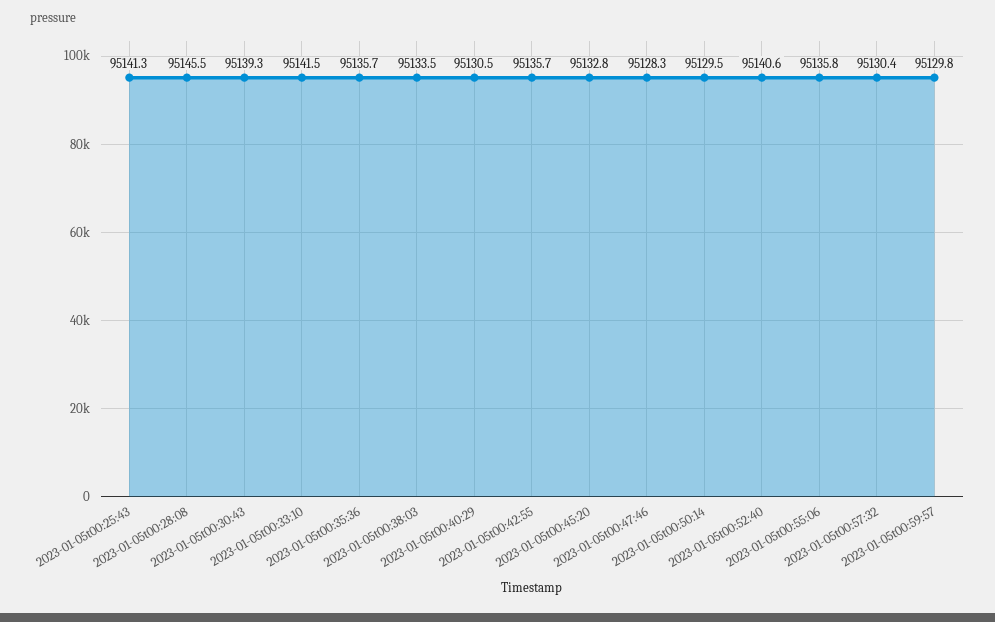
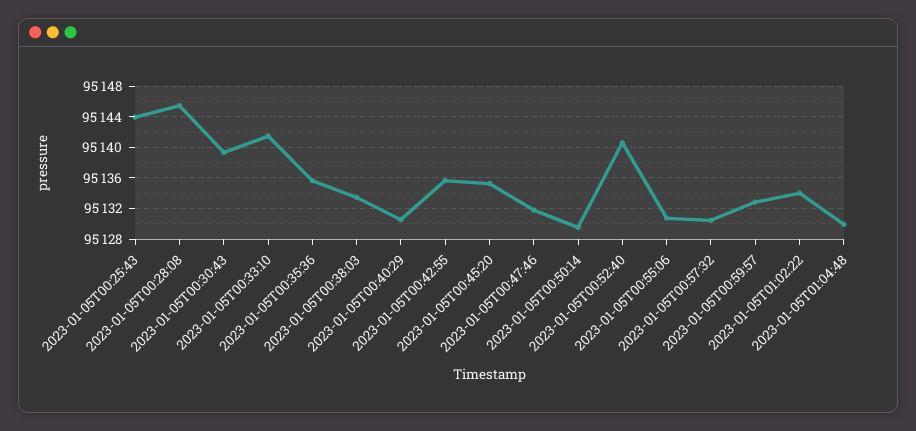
2023-01-05t00:25:43: 95141.3 -> 95144
2023-01-05t00:45:20: 95132.8 -> 95135
2023-01-05t00:47:46: 95128.3 -> 95132
2023-01-05t00:55:06: 95135.8 -> 95131
2023-01-05t00:59:57: 95129.8 -> 95133
2023-01-05T01:02:22: none -> 95134
2023-01-05T01:04:48: none -> 95130

